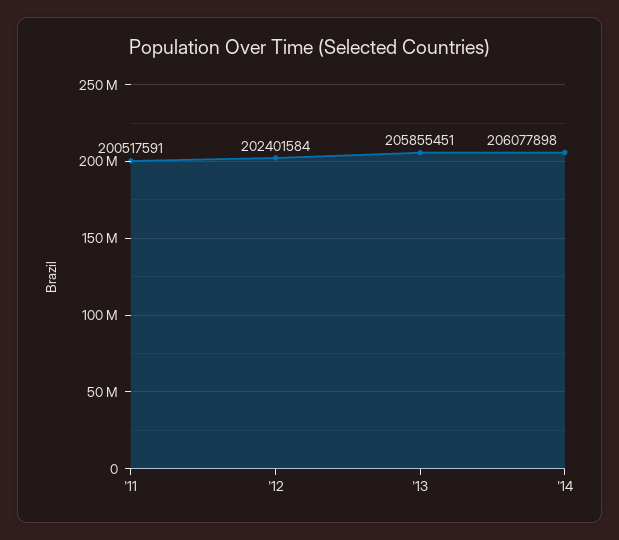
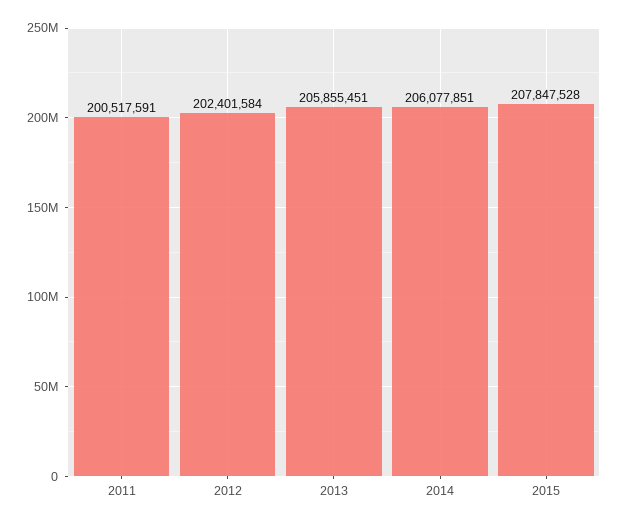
'14: 206077898 -> 206077851
2015: none -> 207847528

